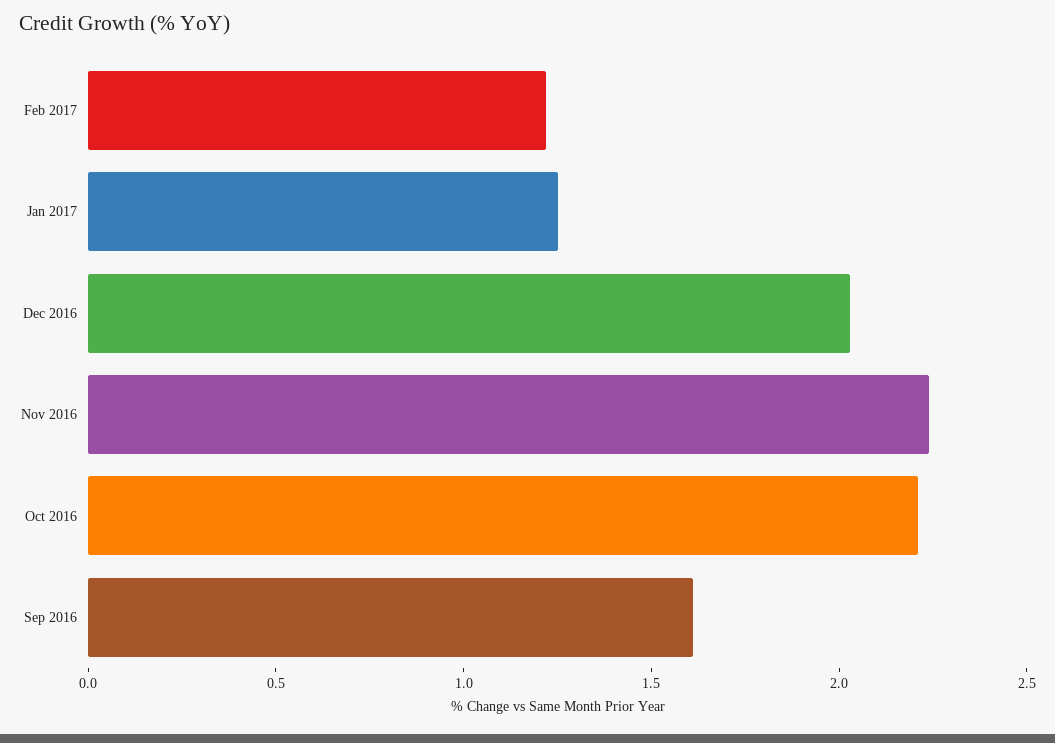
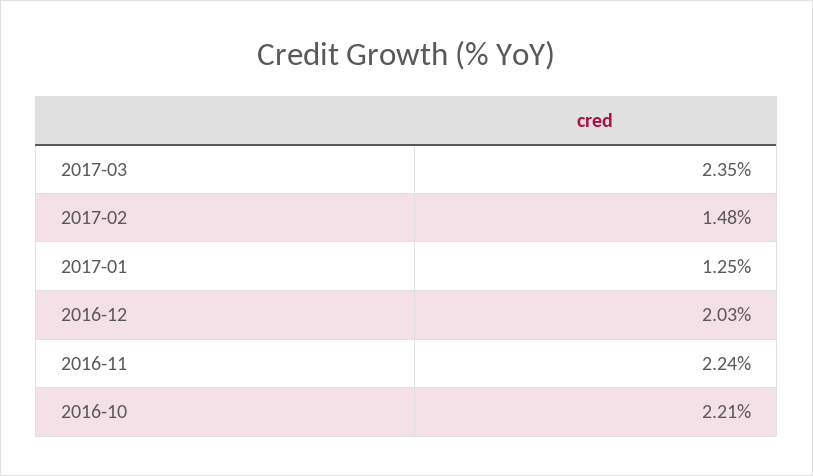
Feb 2017: 1.2 -> 1.48
Sep 2016: 1.6 -> none
2017-03: none -> 2.35

